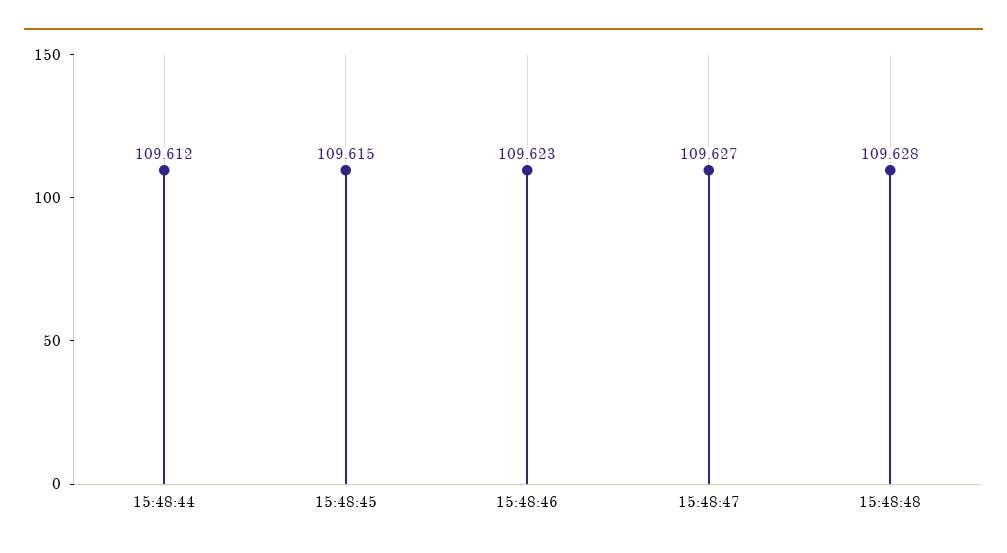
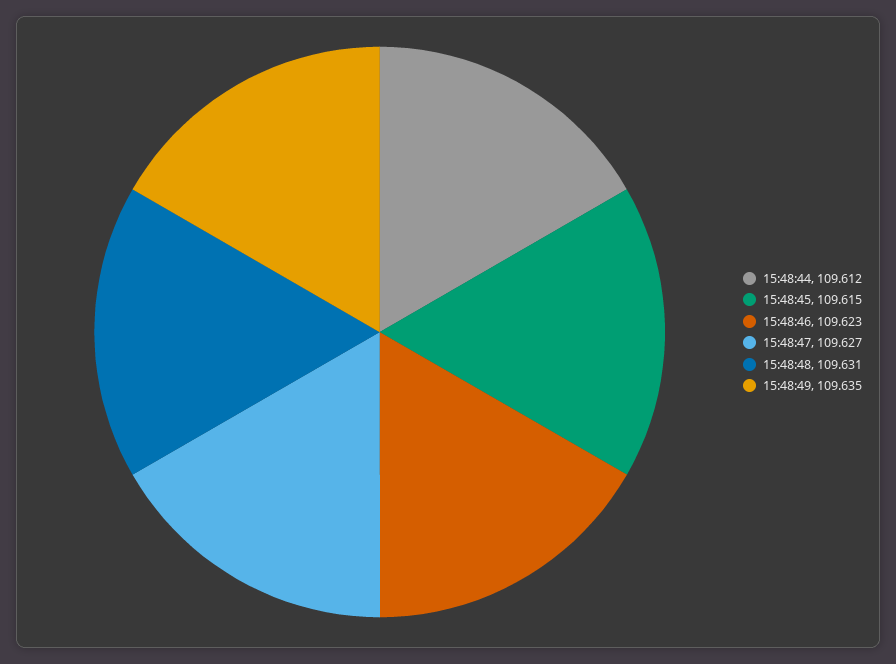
15:48:48: 109.628 -> 109.631
15:48:49: none -> 109.635

